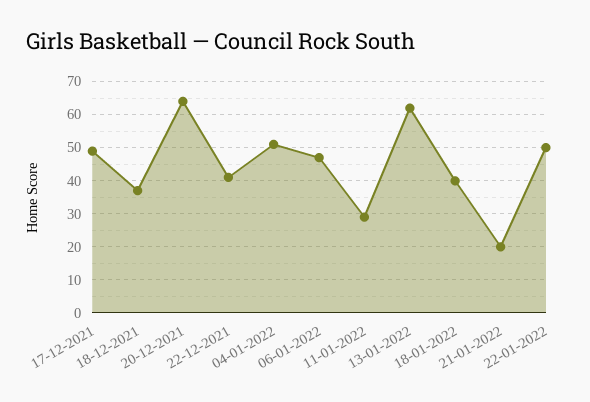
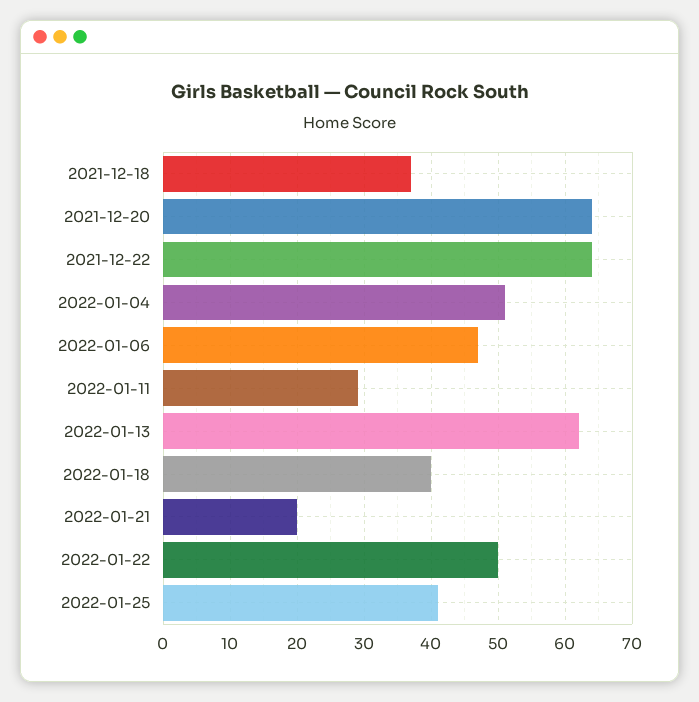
17-12-2021: 50 -> none
22-12-2021: 40 -> 64
2022-01-25: none -> 41

